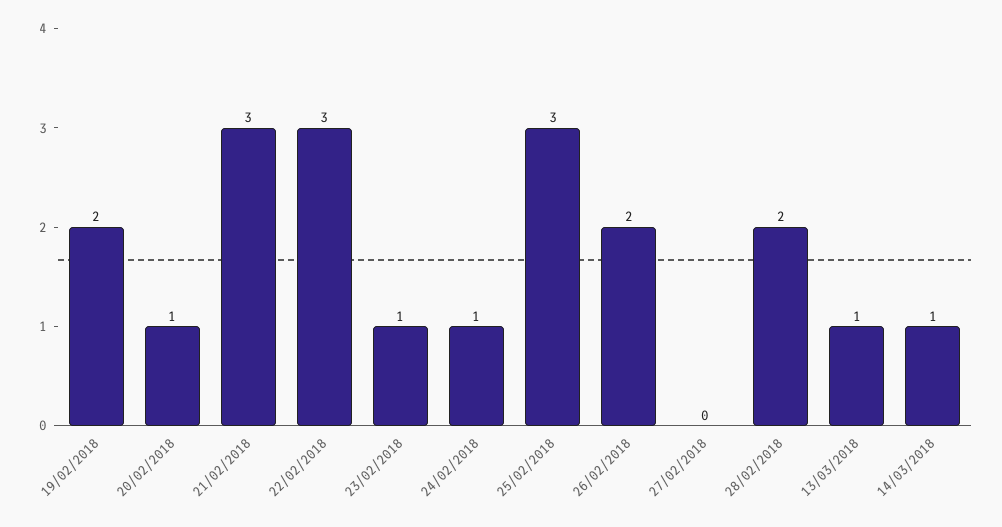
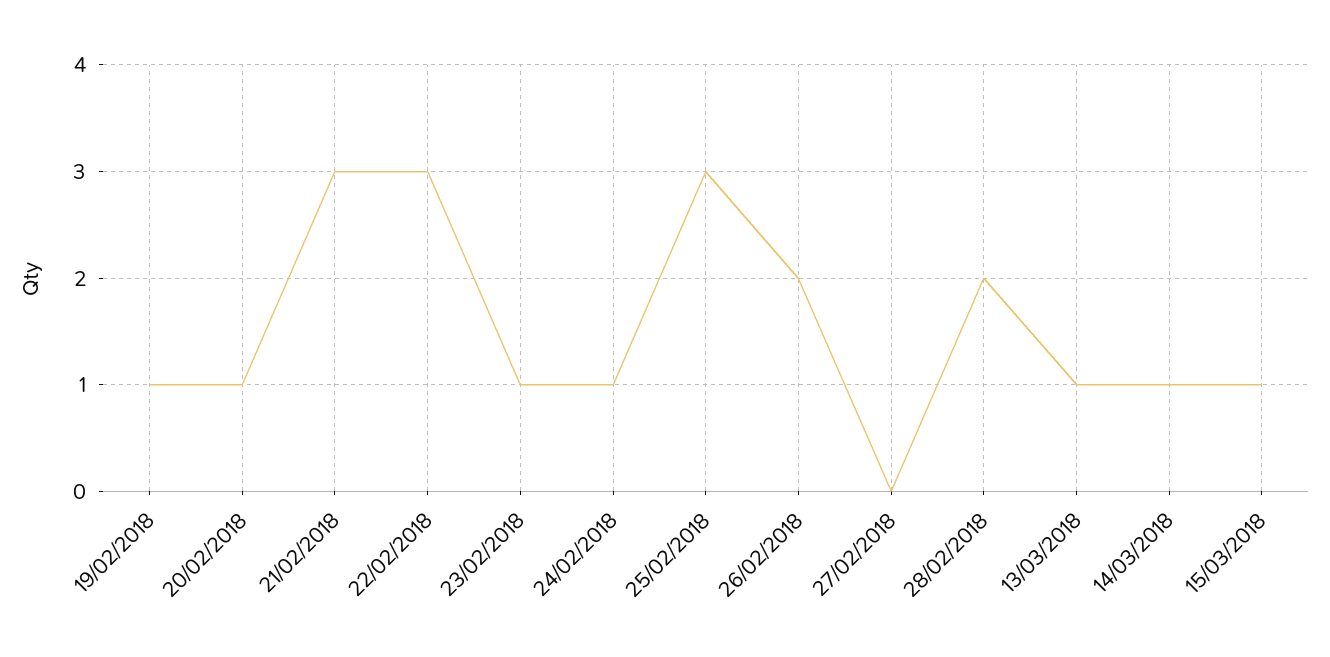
19/02/2018: 2 -> 1
15/03/2018: none -> 1

